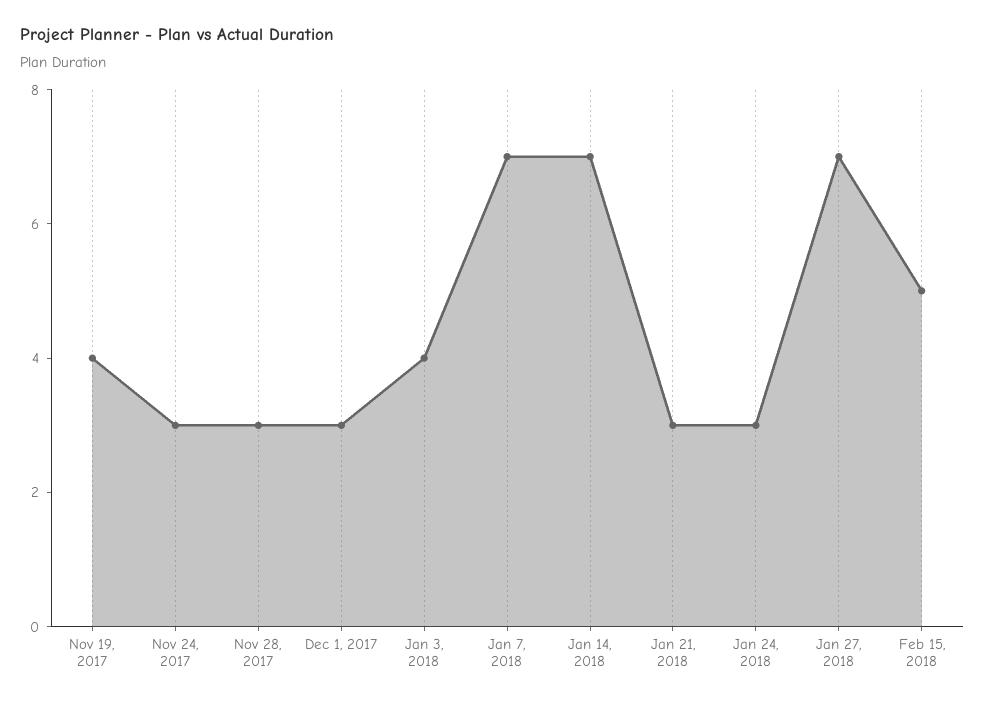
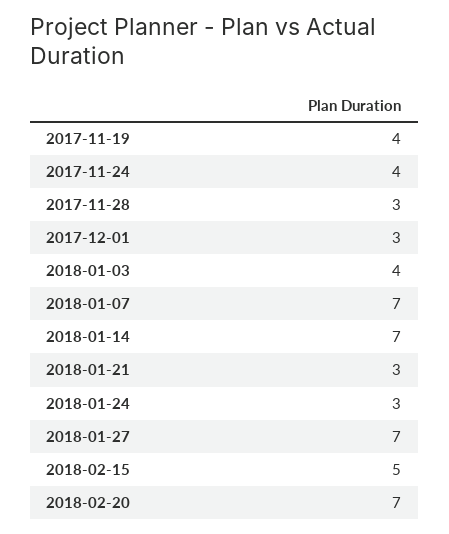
Nov 24, 2017: 3 -> 4
2018-02-20: none -> 7

